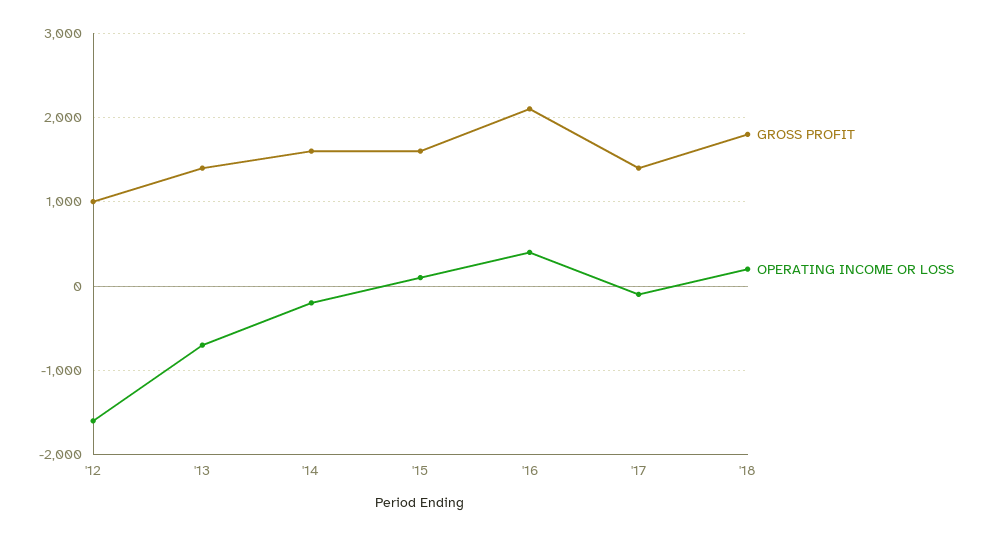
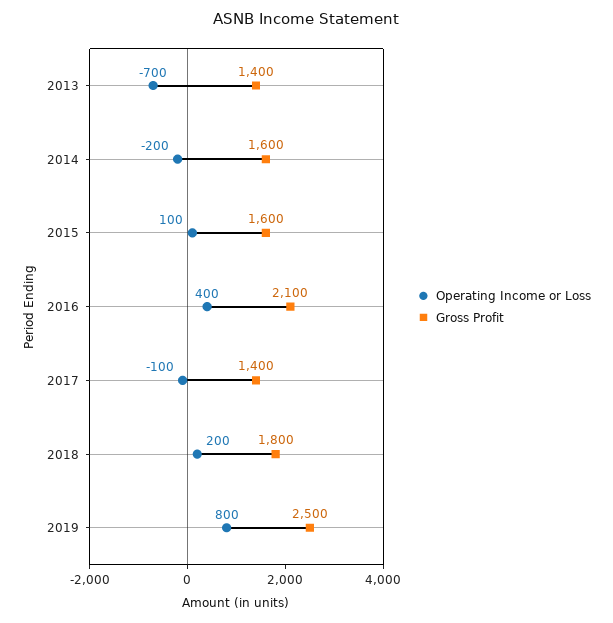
GROSS PROFIT, '12: 1000 -> none
OPERATING INCOME OR LOSS, '12: -1600 -> none
OPERATING INCOME OR LOSS, 2019: none -> 800
GROSS PROFIT, 2019: none -> 2500

